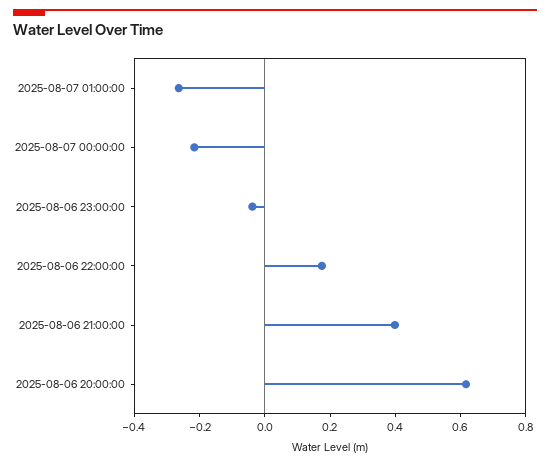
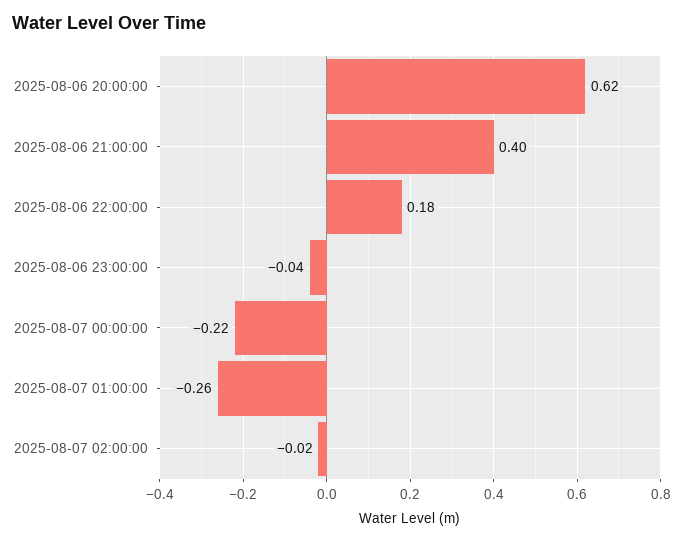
2025-08-07 02:00:00: none -> -0.02

